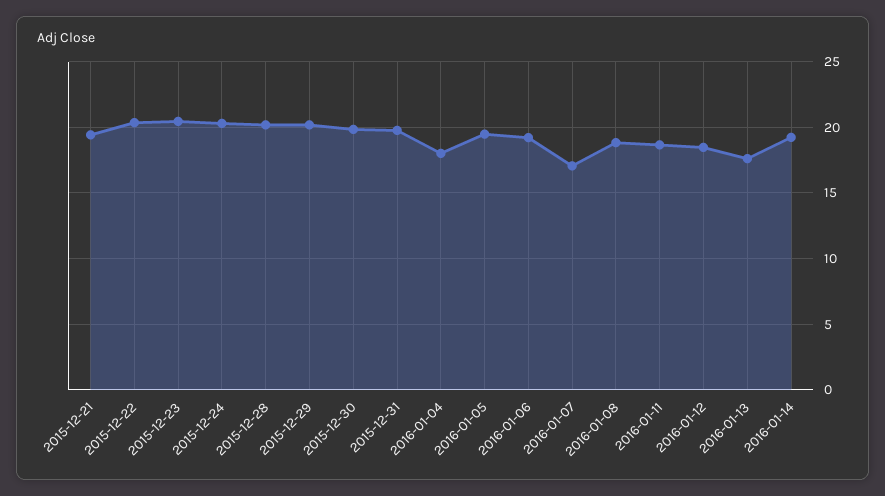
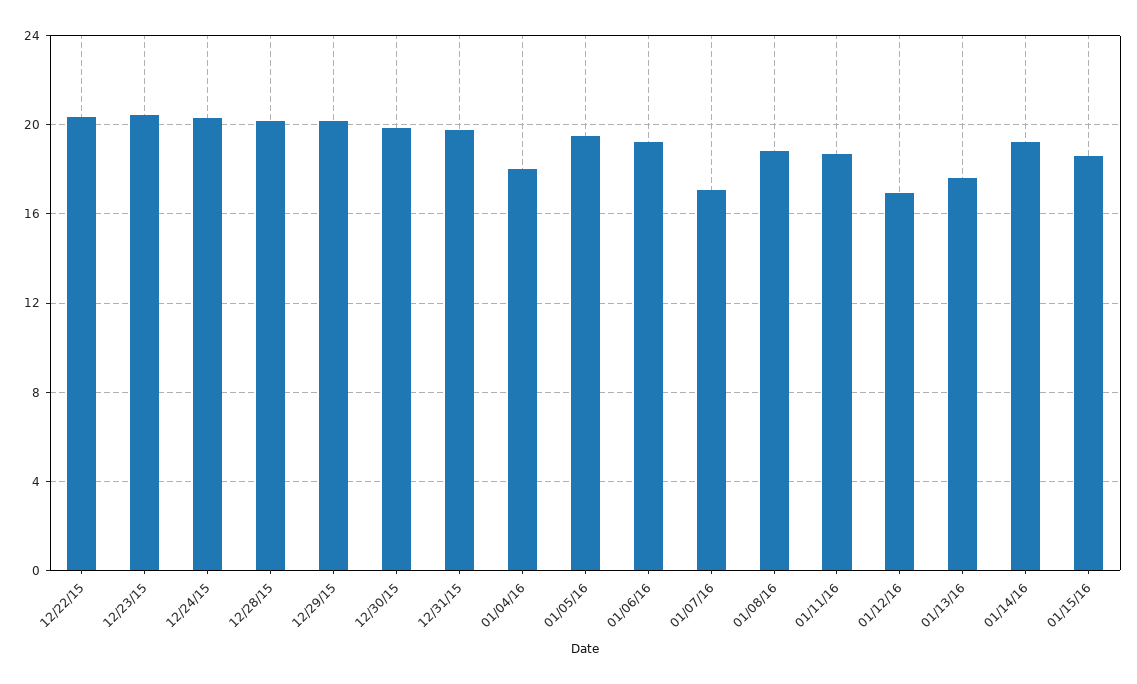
2015-12-21: 19.5 -> none
2016-01-12: 18.5 -> 17
01/15/16: none -> 18.5

